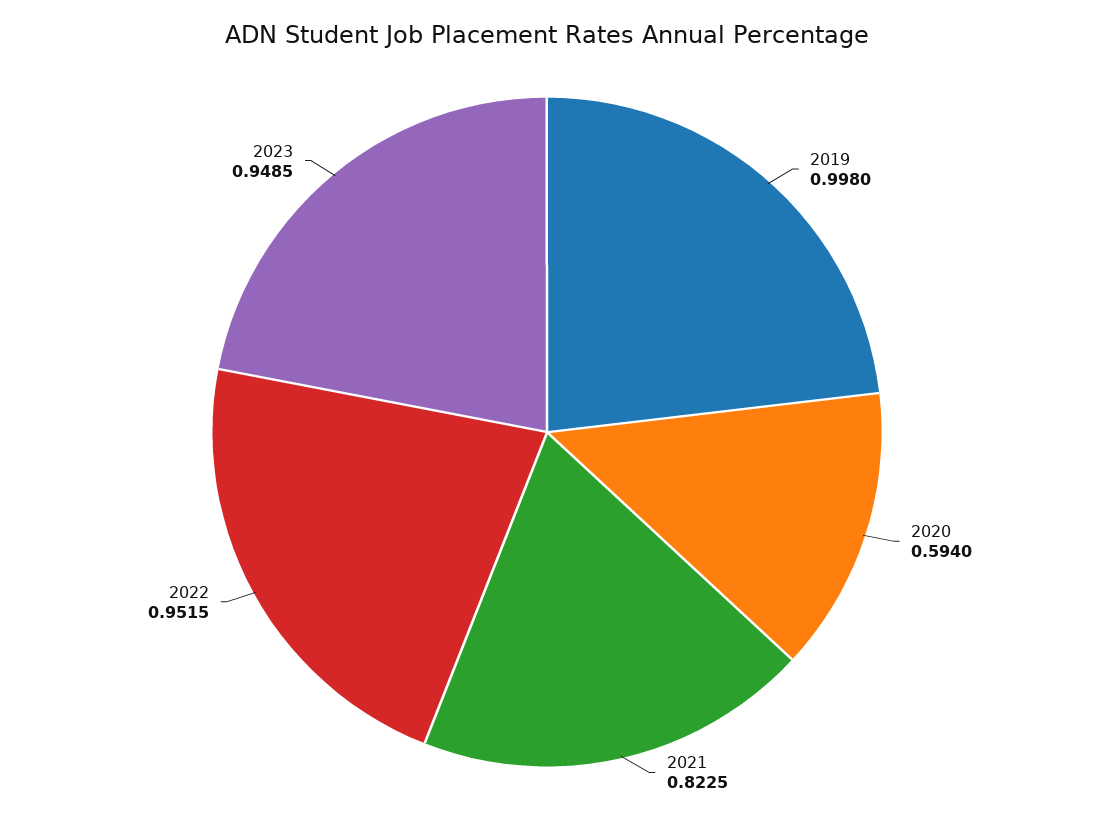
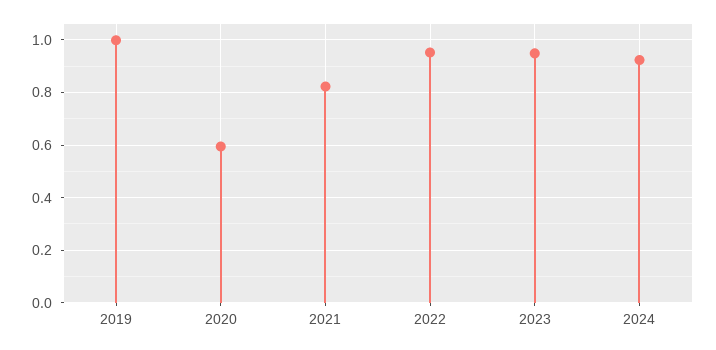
2024: none -> 0.925

